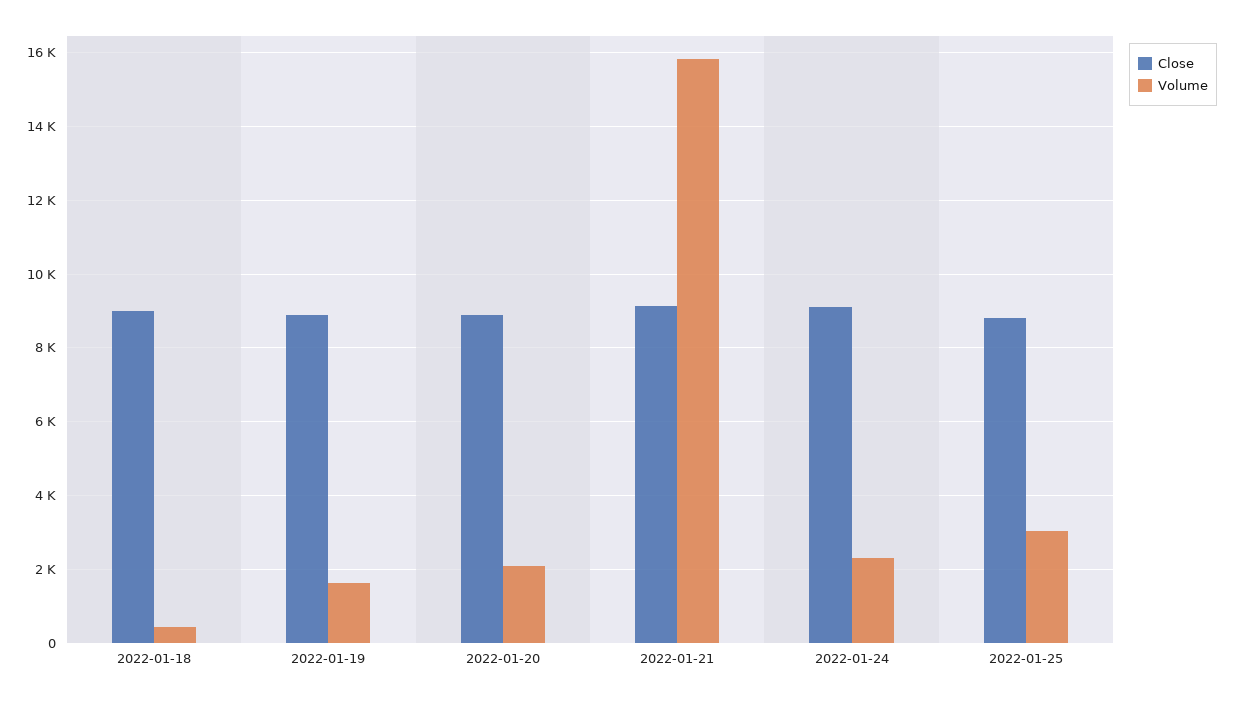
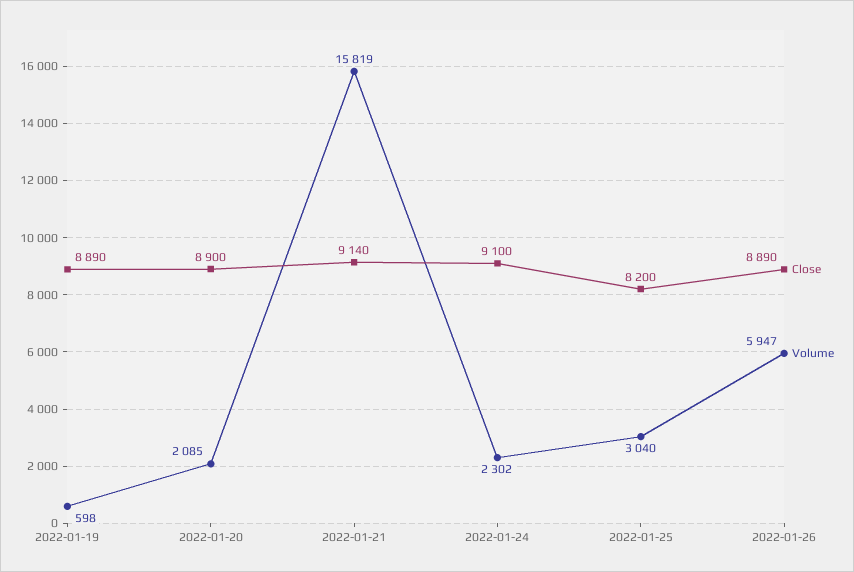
Close, 2022-01-18: 9000 -> none
Volume, 2022-01-18: 400 -> none
Volume, 2022-01-19: 1600 -> 598
Close, 2022-01-25: 8800 -> 8200
Close, 2022-01-26: none -> 8890
Volume, 2022-01-26: none -> 5947

